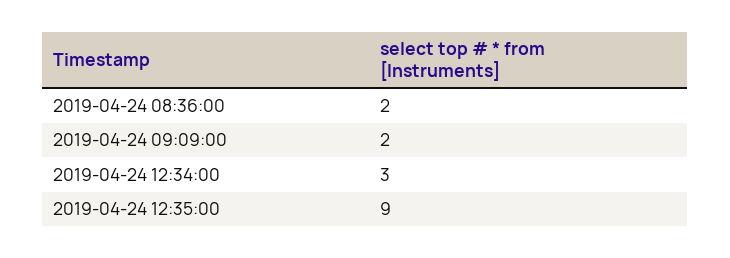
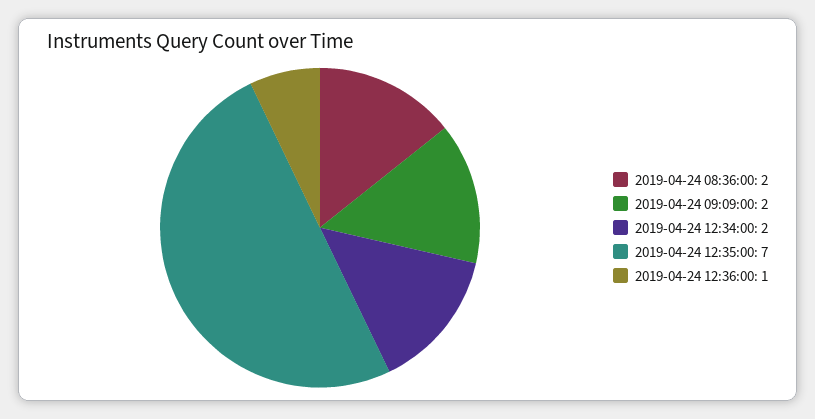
2019-04-24 12:34:00: 3 -> 2
2019-04-24 12:35:00: 9 -> 7
2019-04-24 12:36:00: none -> 1

